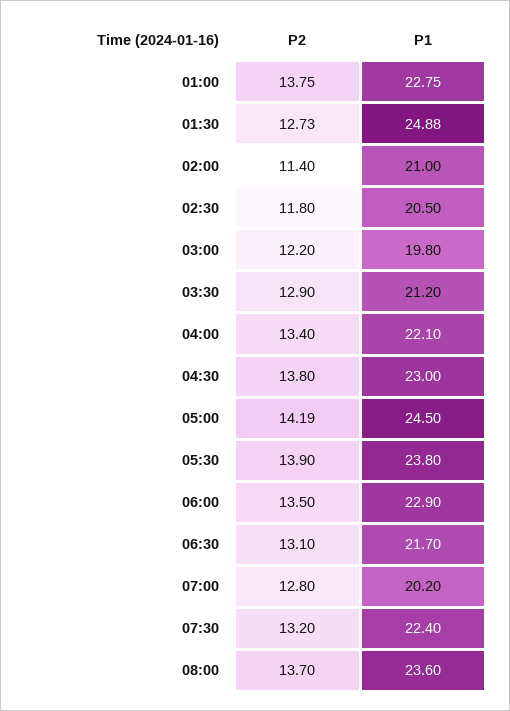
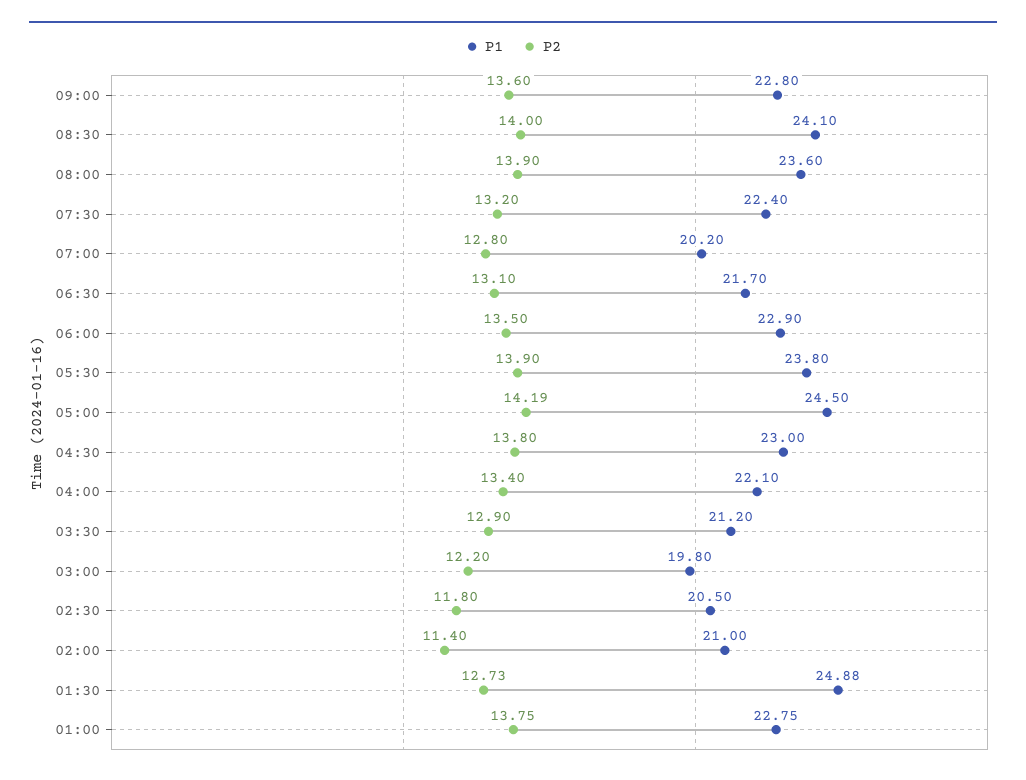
P2, 08:00: 13.7 -> 13.9
P1, 09:00: none -> 22.8
P2, 09:00: none -> 13.6
P1, 08:30: none -> 24.1
P2, 08:30: none -> 14

